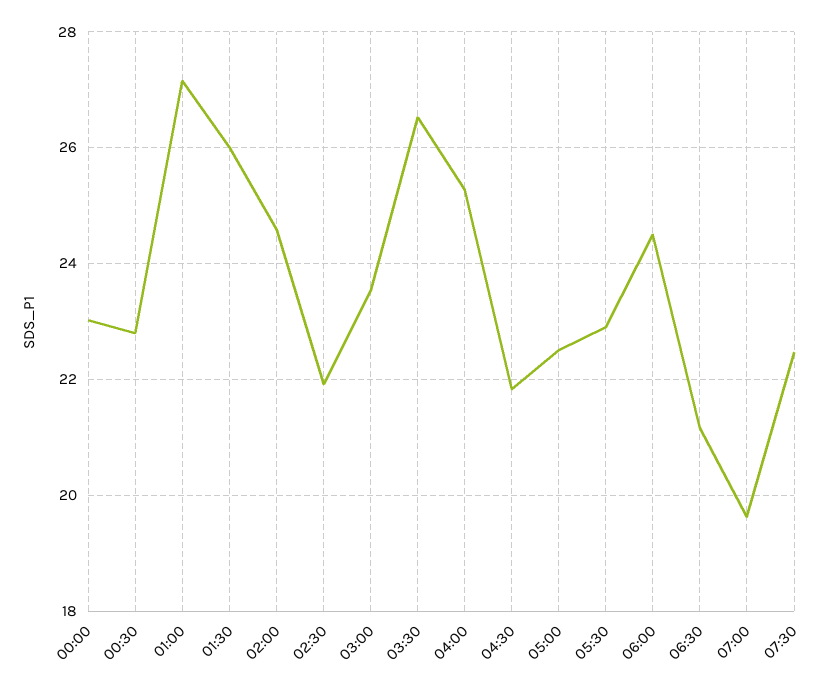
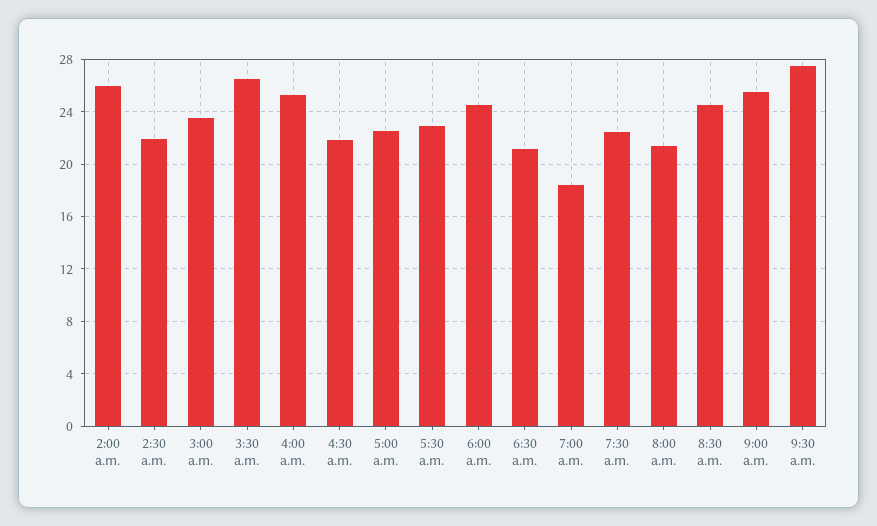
00:00: 23 -> none
00:30: 22.8 -> none
01:00: 27.2 -> none
01:30: 26 -> none
02:00: 24.6 -> 26
07:00: 19.6 -> 18.5
8:00 a.m.: none -> 21.5
8:30 a.m.: none -> 24.5
9:00 a.m.: none -> 25.5
9:30 a.m.: none -> 27.5

